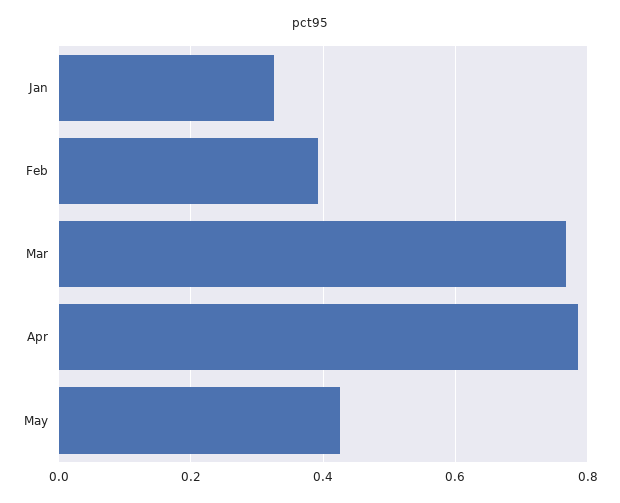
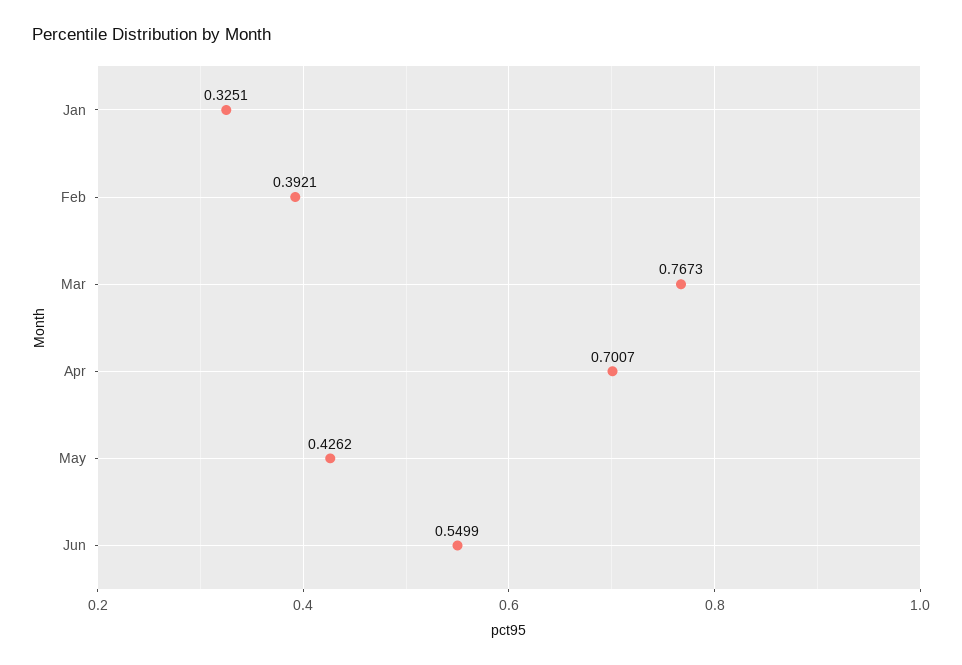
Apr: 0.78 -> 0.7007
Jun: none -> 0.5499

